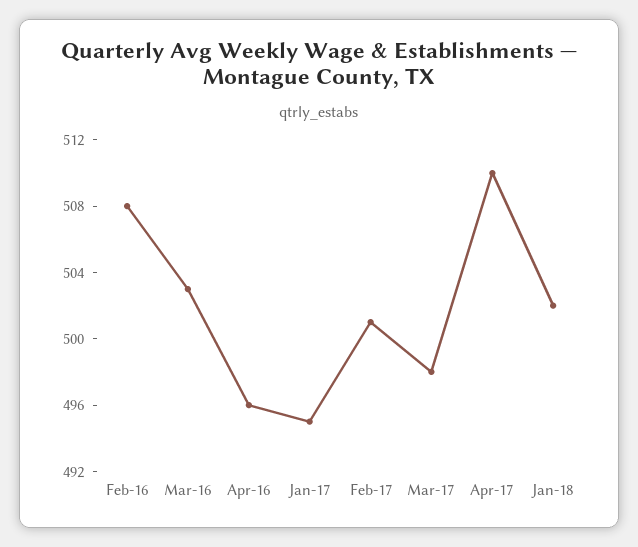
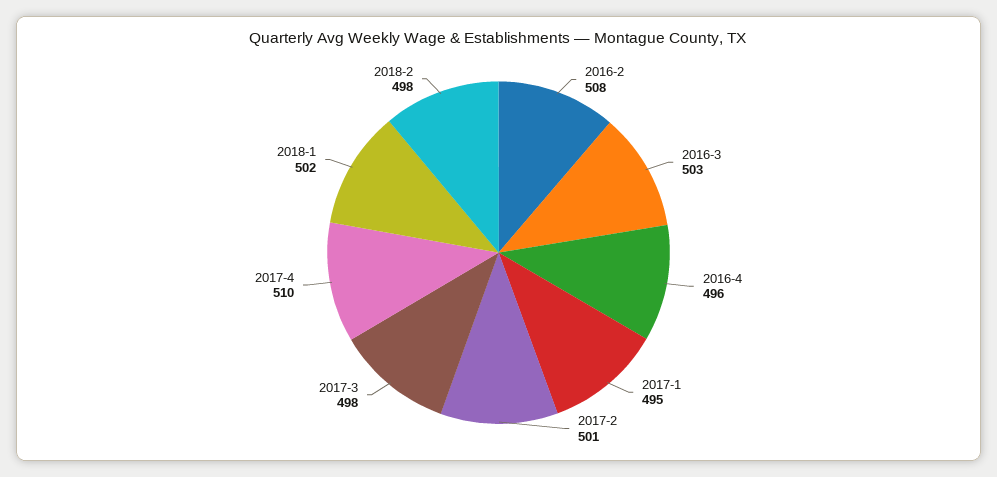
2018-2: none -> 498

